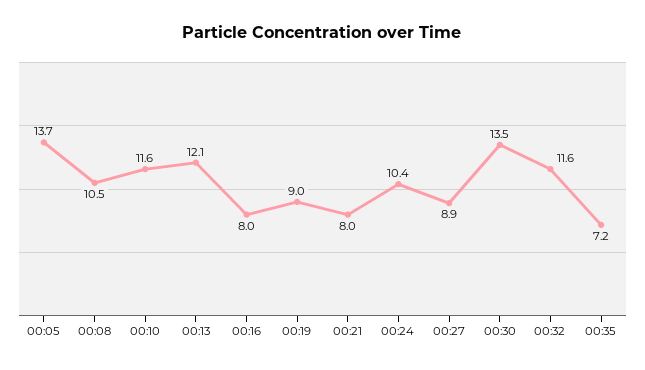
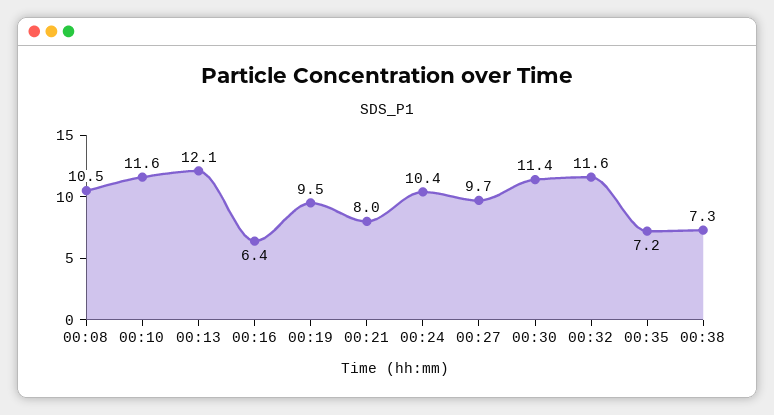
00:05: 13.7 -> none
00:16: 8 -> 6.4
00:19: 9 -> 9.5
00:27: 8.9 -> 9.7
00:30: 13.5 -> 11.4
00:38: none -> 7.3

